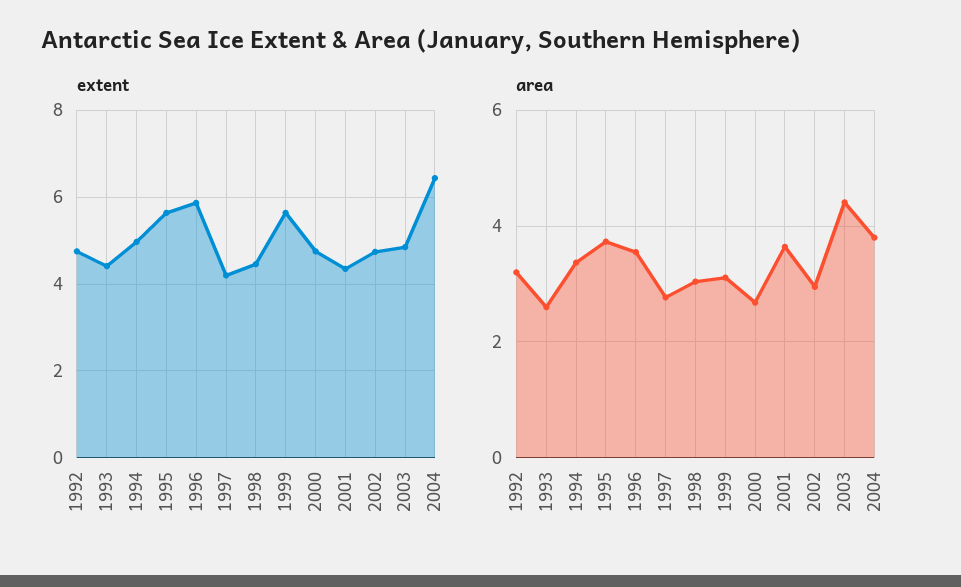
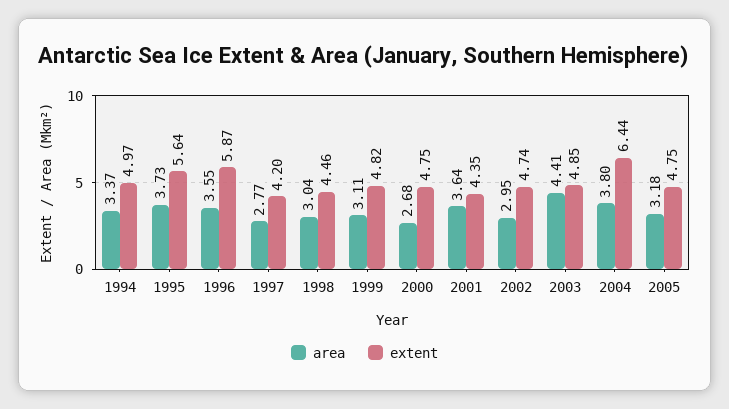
extent, 1992: 4.8 -> none
extent, 1993: 4.4 -> none
extent, 1999: 5.6 -> 4.82
area, 1992: 3.2 -> none
area, 1993: 2.6 -> none
area, 2005: none -> 3.18
extent, 2005: none -> 4.75

